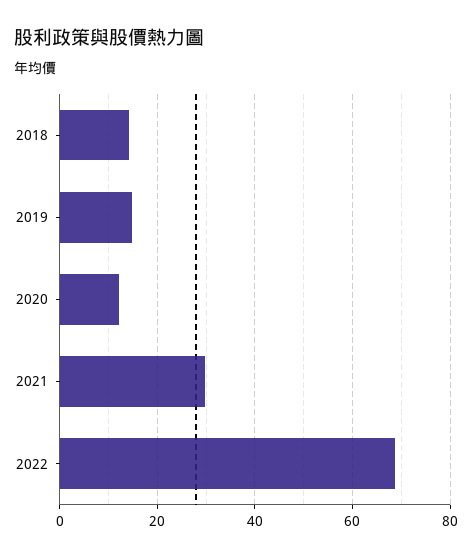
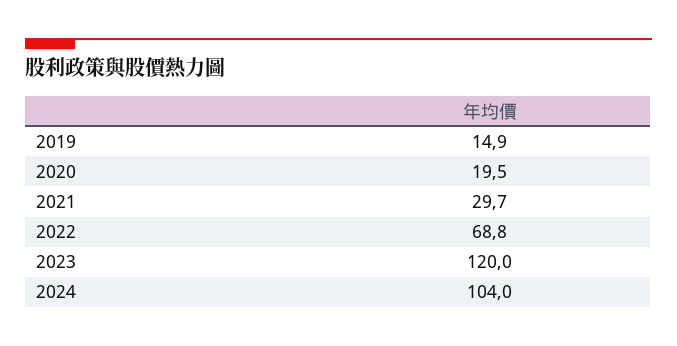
2018: 14 -> none
2020: 12 -> 19.5
2023: none -> 120
2024: none -> 104

